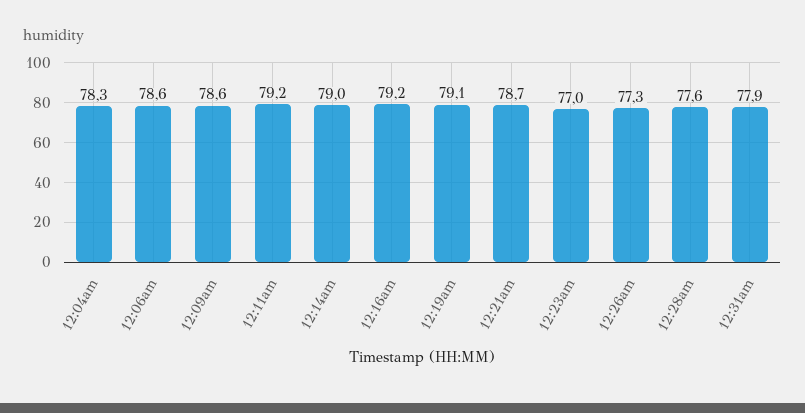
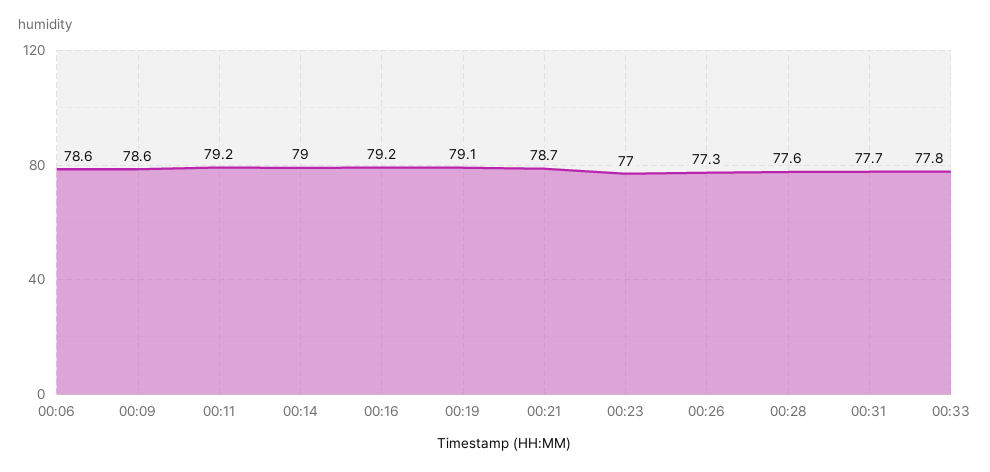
12:04am: 78.3 -> none
12:31am: 77.9 -> 77.7
00:33: none -> 77.8

